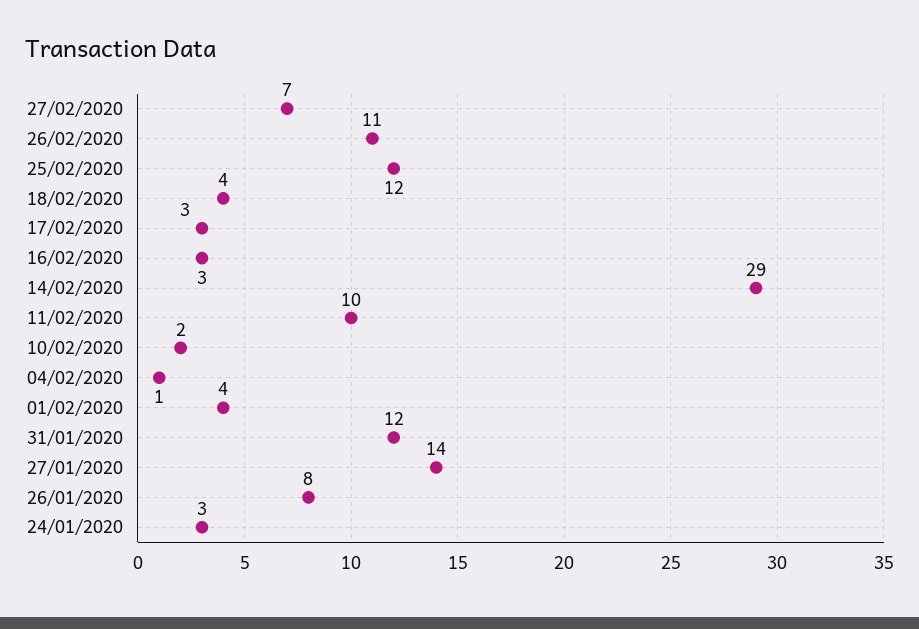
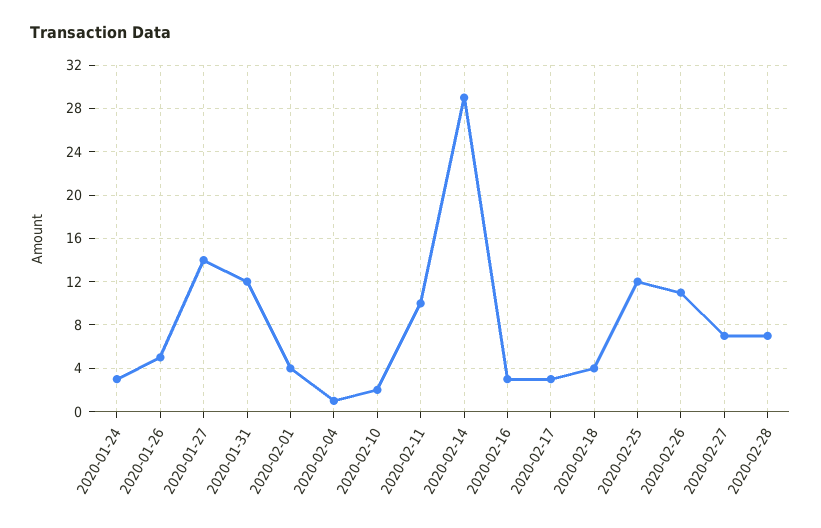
26/01/2020: 8 -> 5
2020-02-28: none -> 7

